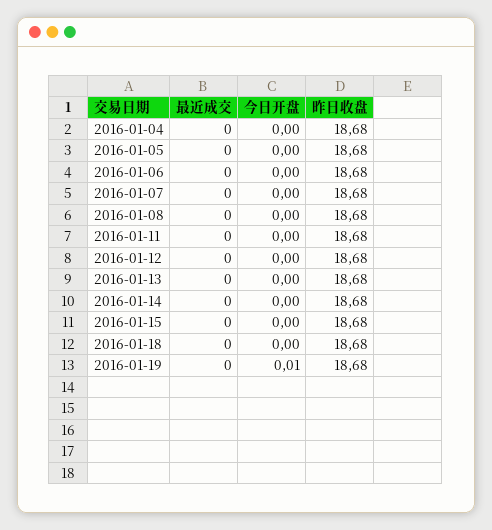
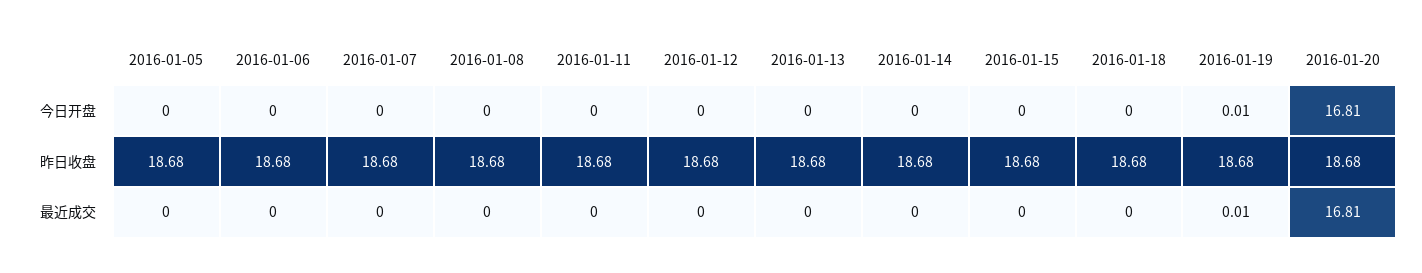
最近成交, 2016-01-04: 0 -> none
今日开盘, 2016-01-04: 0 -> none
昨日收盘, 2016-01-04: 18.68 -> none
最近成交, 2016-01-19: 0 -> 0.01
今日开盘, 2016-01-20: none -> 16.81
昨日收盘, 2016-01-20: none -> 18.68
最近成交, 2016-01-20: none -> 16.81

